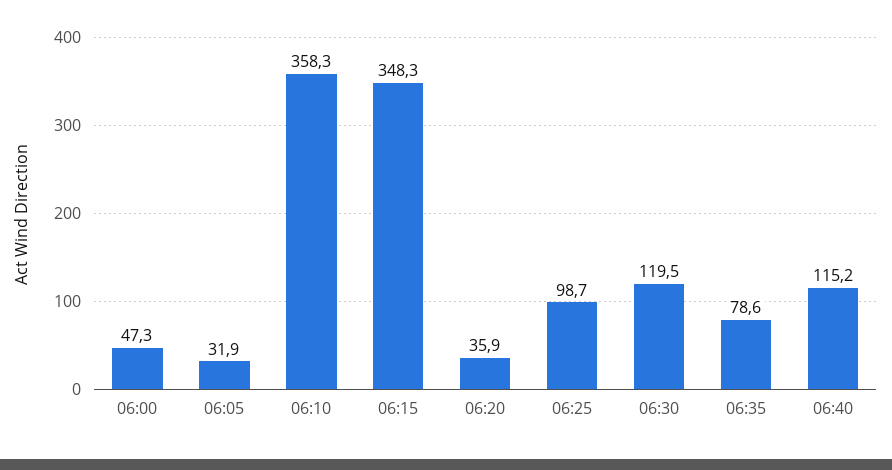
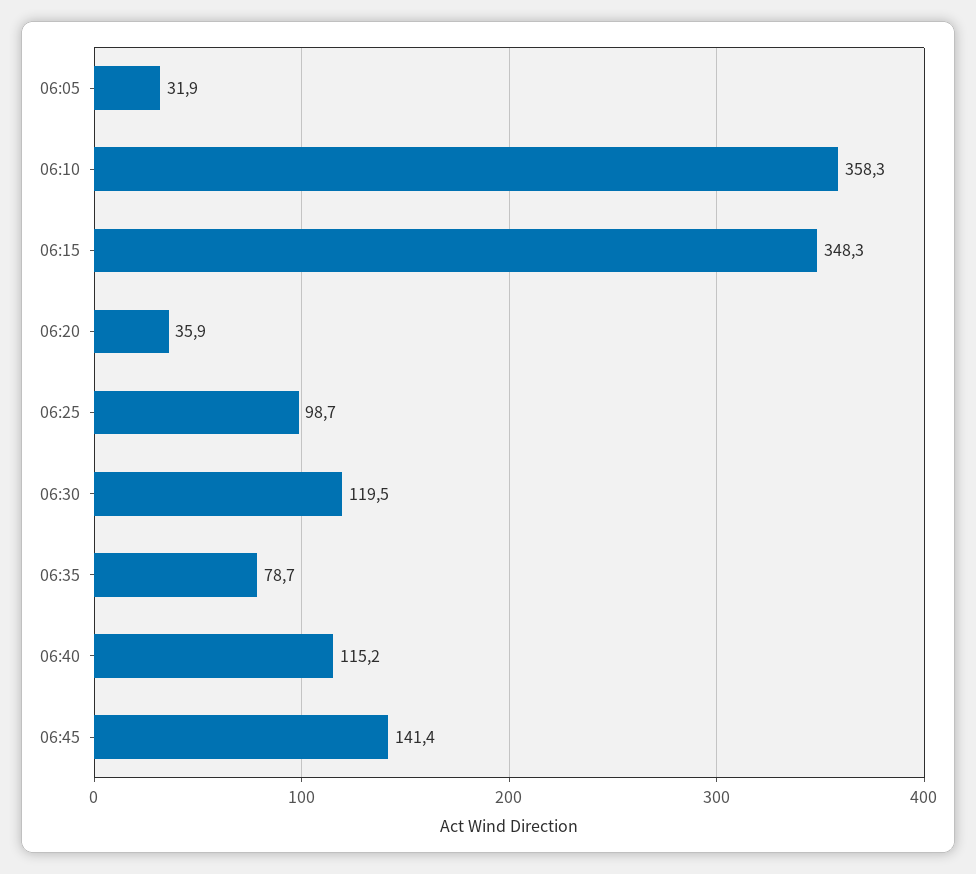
06:00: 47.3 -> none
06:35: 78.6 -> 78.7
06:45: none -> 141.4

